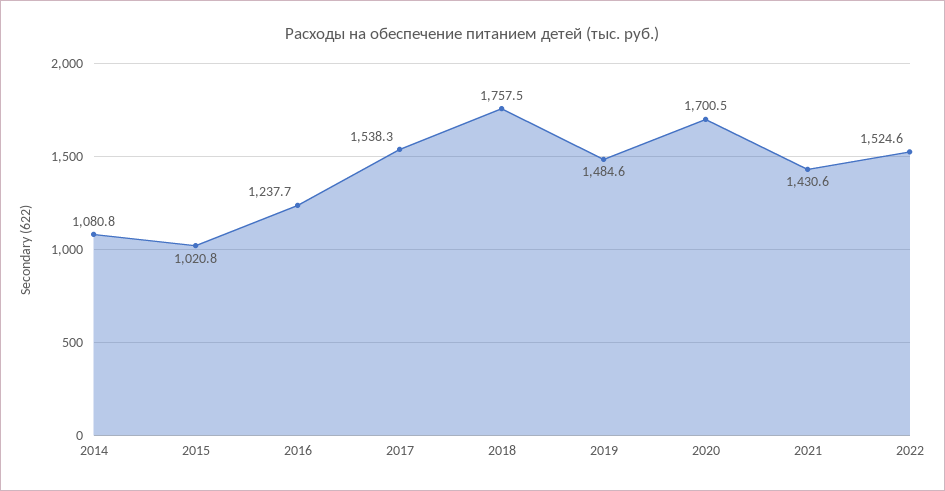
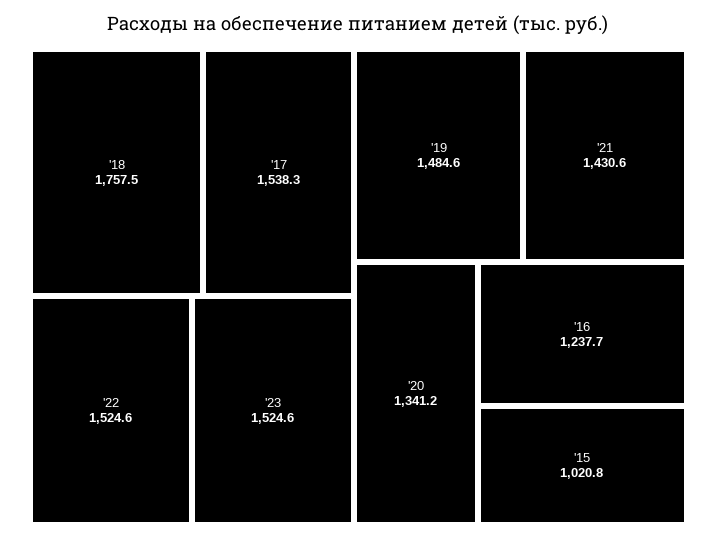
2014: 1080.8 -> none
2020: 1700.5 -> 1341.2
'23: none -> 1524.6

